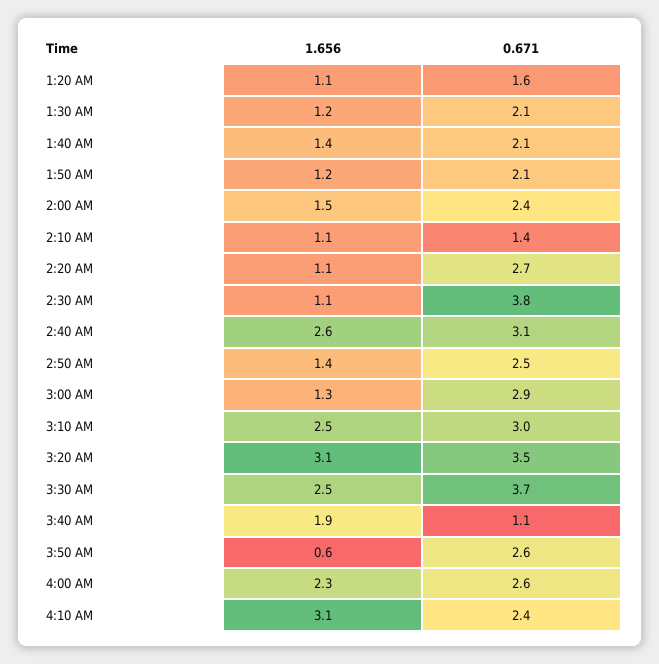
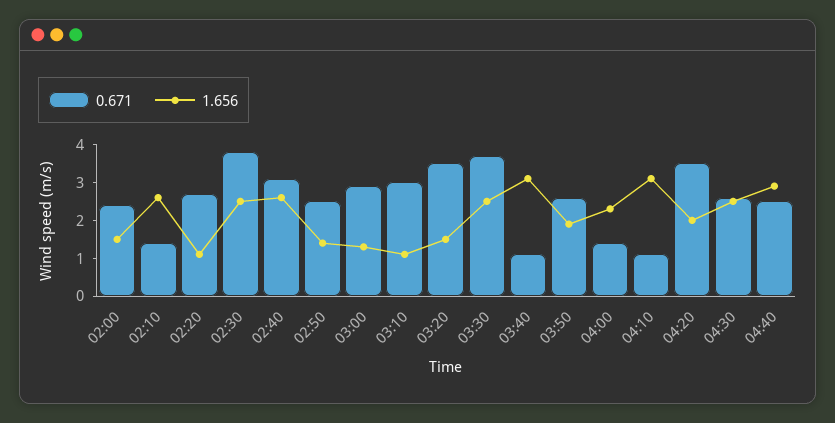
1.656, 1:20 AM: 1.1 -> none
0.671, 1:20 AM: 1.6 -> none
1.656, 1:30 AM: 1.2 -> none
0.671, 1:30 AM: 2.1 -> none
1.656, 1:40 AM: 1.4 -> none
0.671, 1:40 AM: 2.1 -> none
1.656, 1:50 AM: 1.2 -> none
0.671, 1:50 AM: 2.1 -> none
1.656, 2:10 AM: 1.1 -> 2.5
1.656, 2:30 AM: 1.1 -> 2.5
1.656, 3:10 AM: 2.5 -> 1
1.656, 3:20 AM: 3.1 -> 1.5
1.656, 3:40 AM: 1.9 -> 3
1.656, 3:50 AM: 0.6 -> 2
0.671, 4:00 AM: 2.6 -> 1.5
0.671, 4:10 AM: 2.4 -> 1
0.671, 04:20: none -> 3.5
1.656, 04:20: none -> 2
0.671, 04:30: none -> 2.5
1.656, 04:30: none -> 2.5
0.671, 04:40: none -> 2.5
1.656, 04:40: none -> 3

